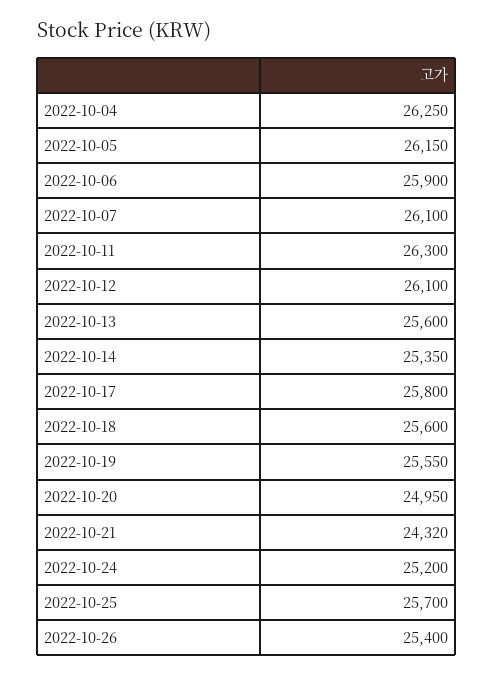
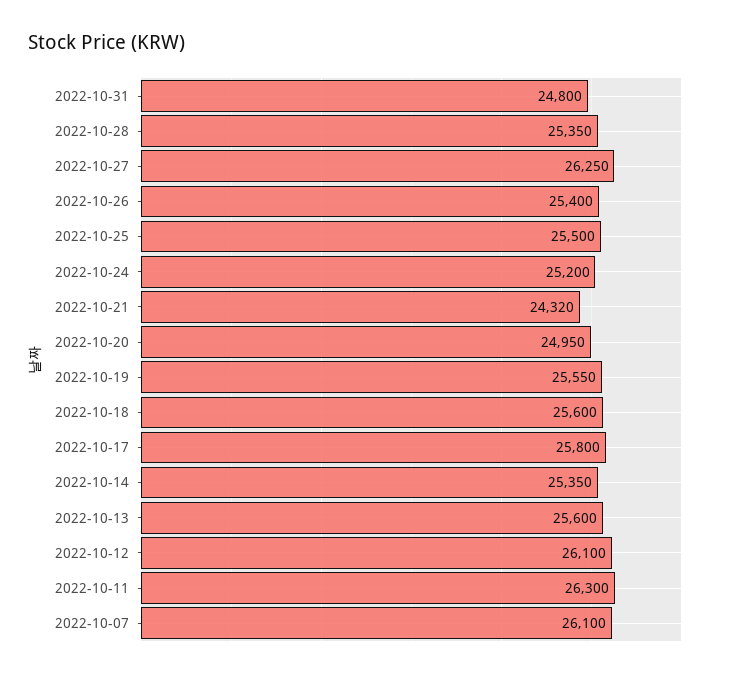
2022-10-04: 26250 -> none
2022-10-05: 26150 -> none
2022-10-06: 25900 -> none
2022-10-25: 25700 -> 25500
2022-10-31: none -> 24800
2022-10-28: none -> 25350
2022-10-27: none -> 26250

